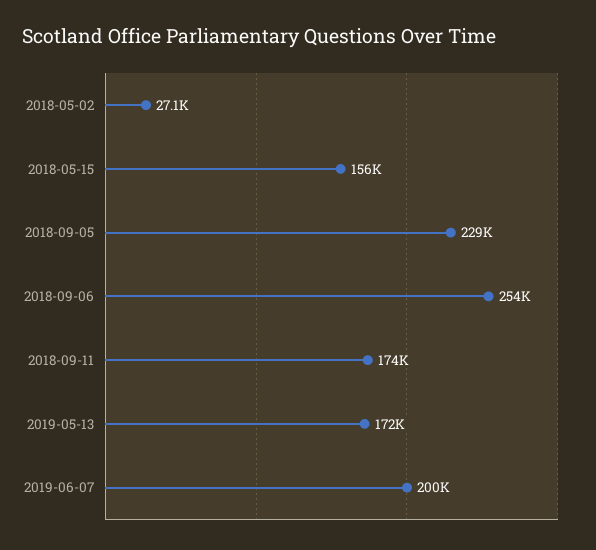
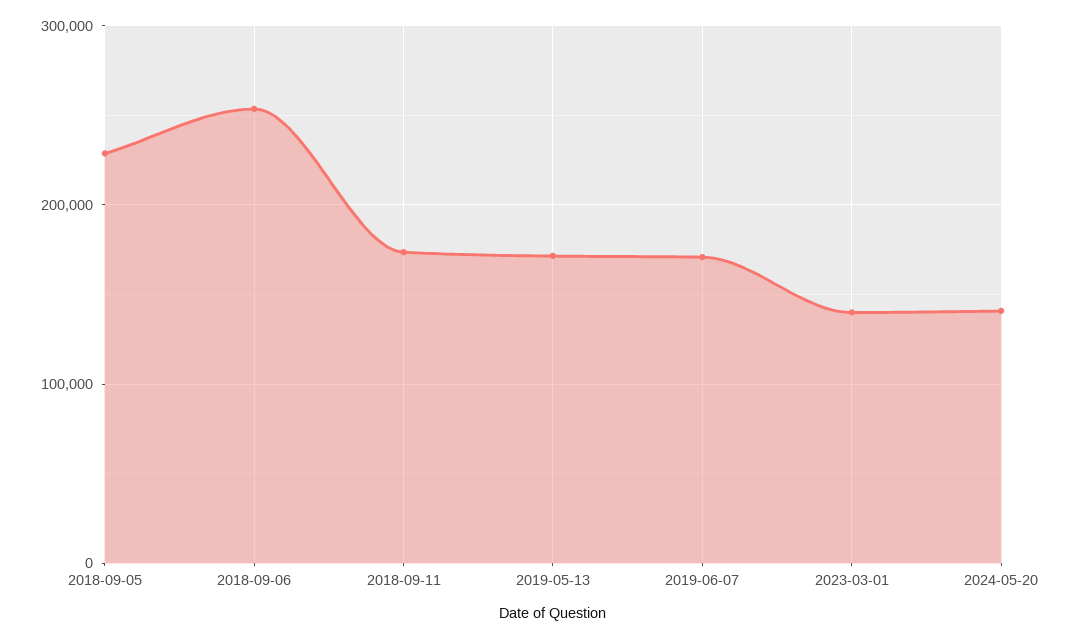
2018-05-02: 27100 -> none
2018-05-15: 156000 -> none
2019-06-07: 200000 -> 170000
2023-03-01: none -> 140000
2024-05-20: none -> 140000

